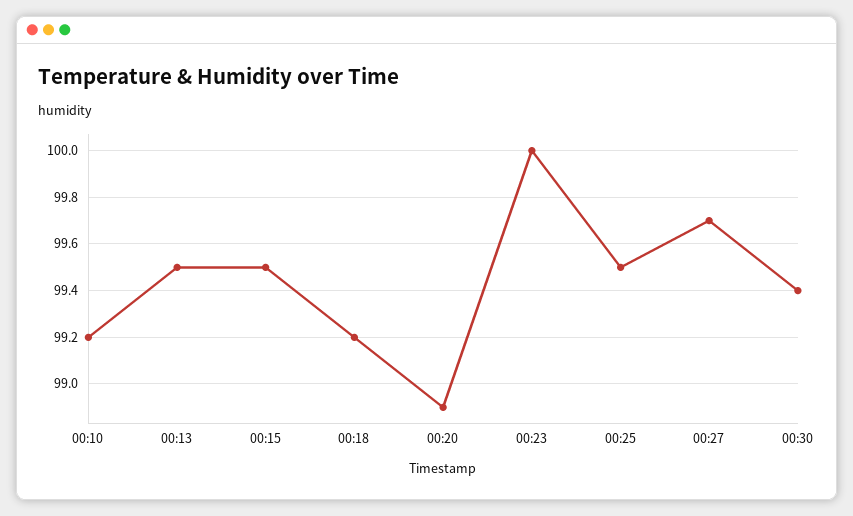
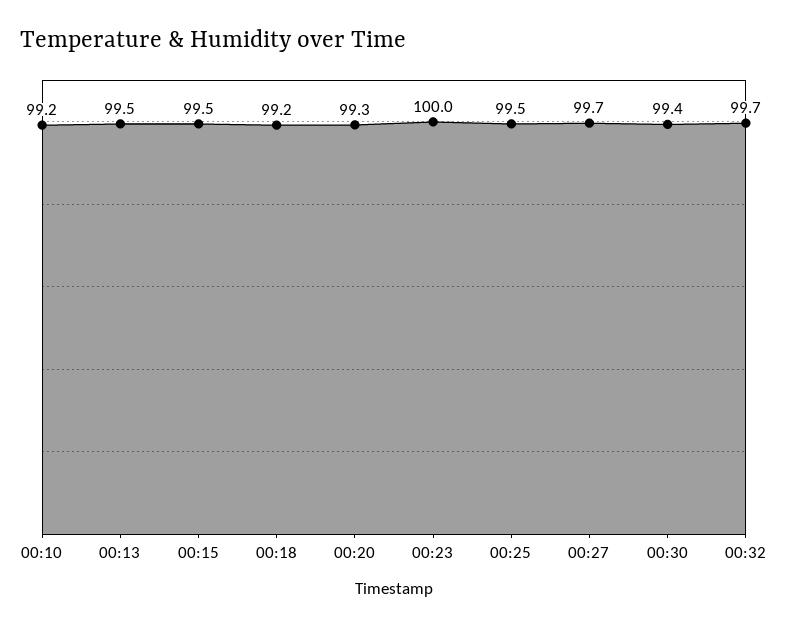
00:20: 98.9 -> 99.3
00:32: none -> 99.7

